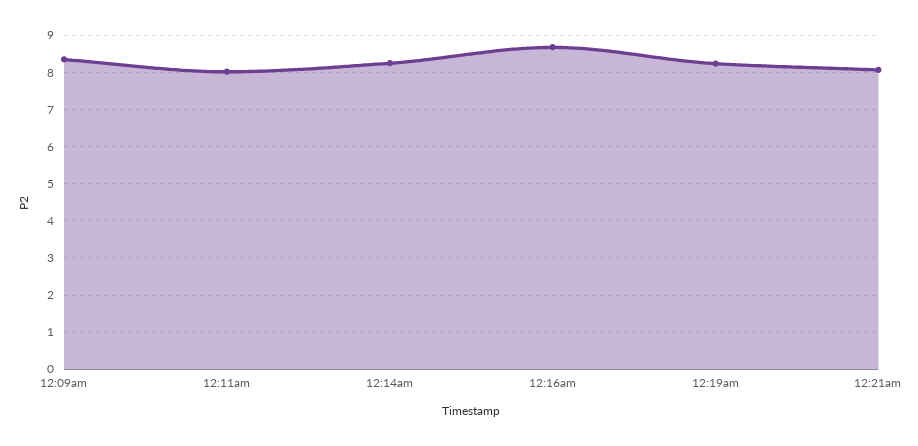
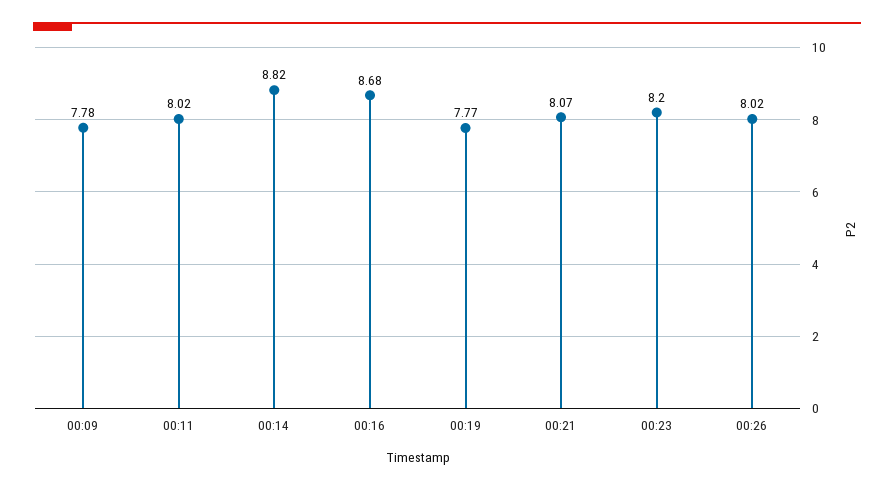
12:09am: 8.4 -> 7.78
12:14am: 8.2 -> 8.82
12:19am: 8.2 -> 7.77
00:23: none -> 8.2
00:26: none -> 8.02

